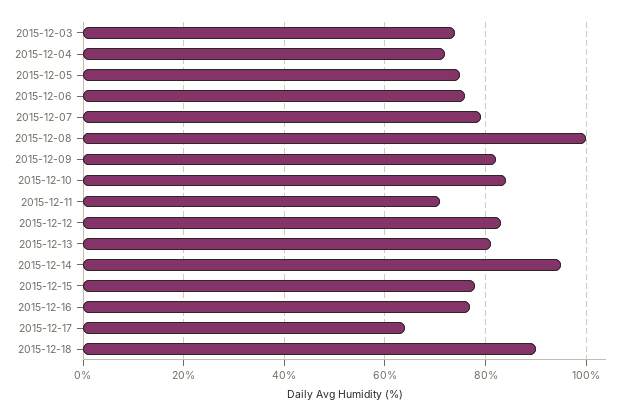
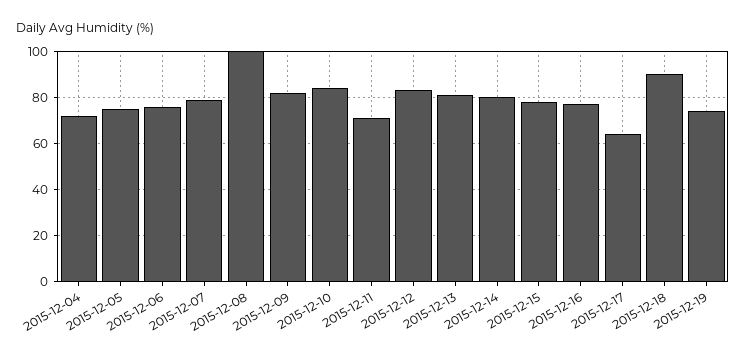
2015-12-03: 75 -> none
2015-12-14: 95 -> 80
2015-12-19: none -> 75

